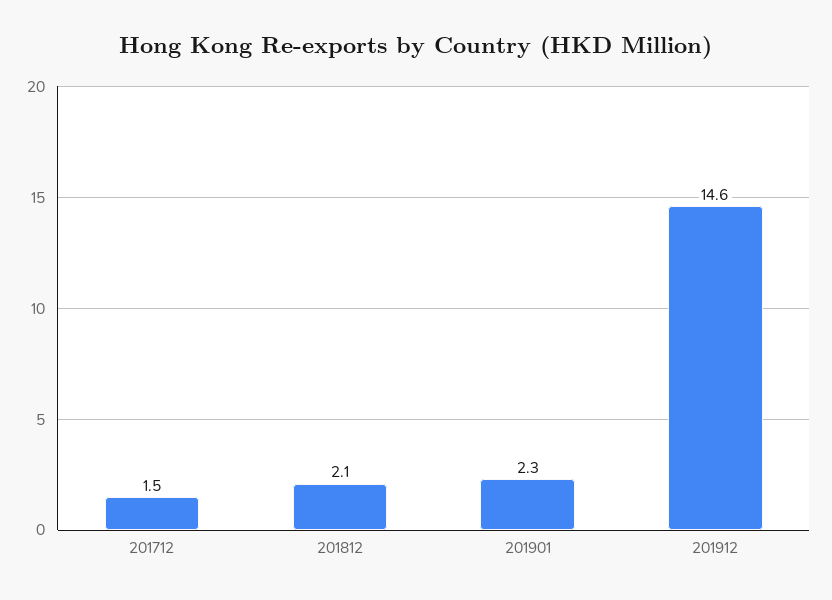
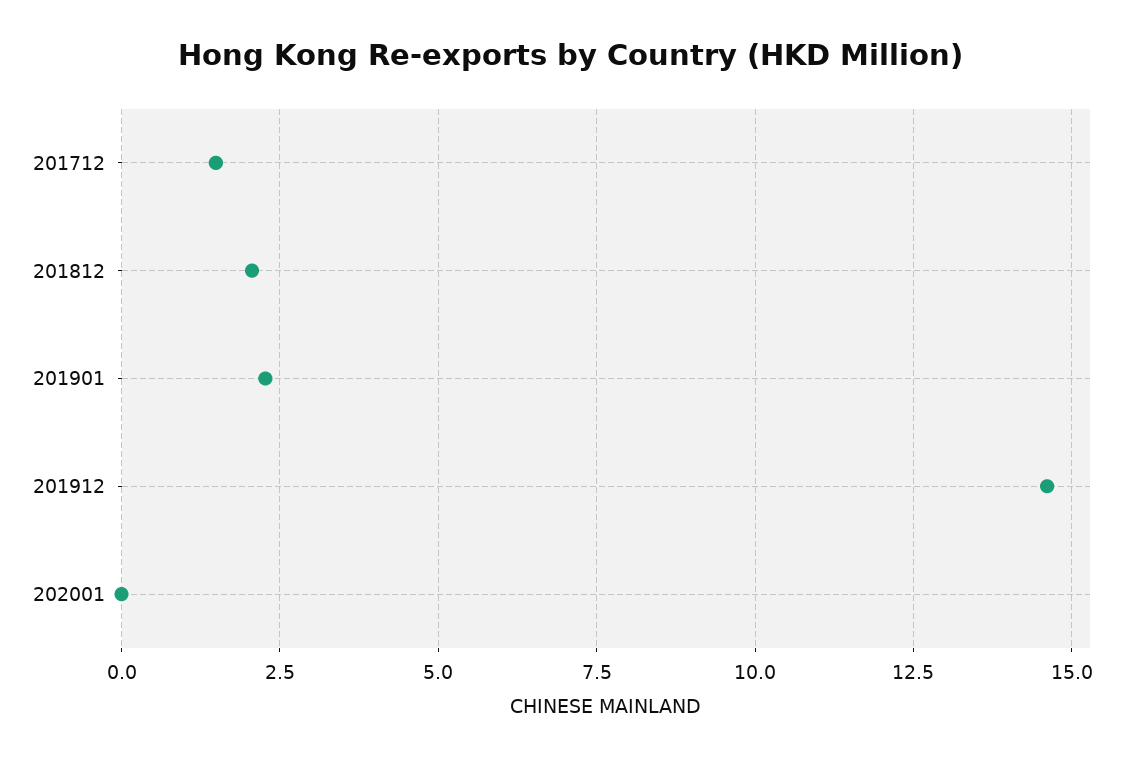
202001: none -> 0

